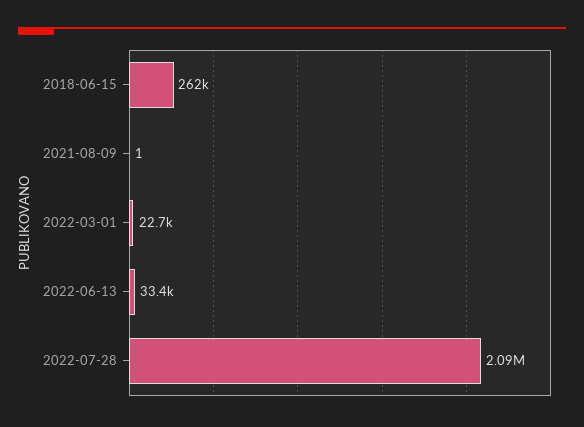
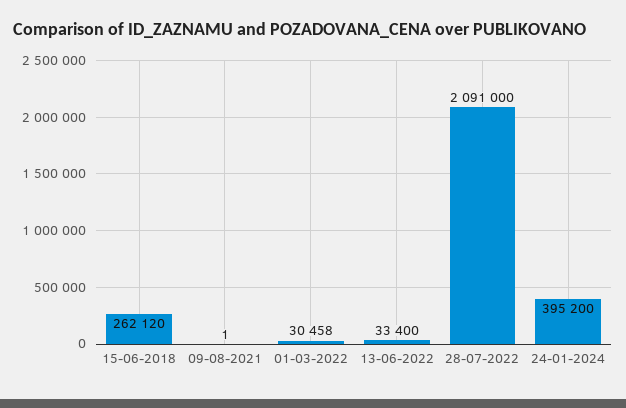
2022-03-01: 22700 -> 30458
24-01-2024: none -> 395200

